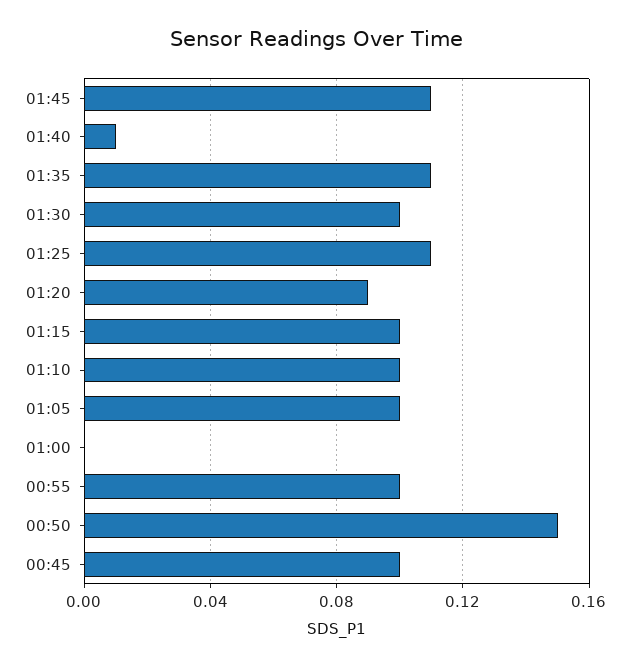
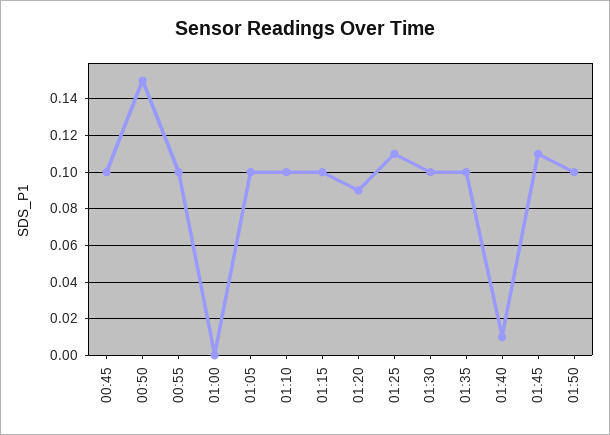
01:35: 0.11 -> 0.1
01:50: none -> 0.1

